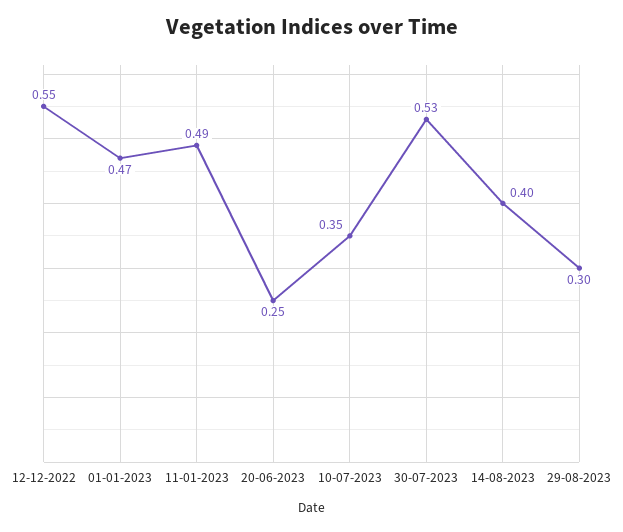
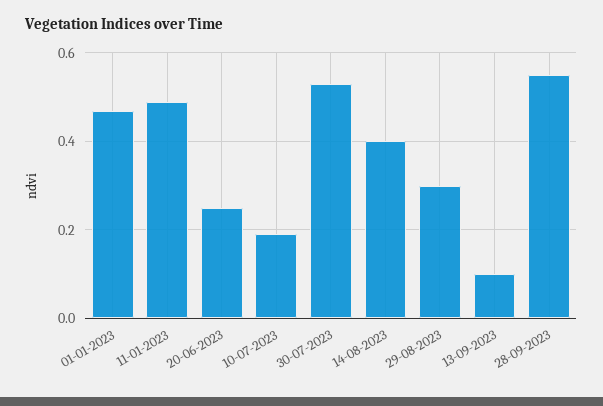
12-12-2022: 0.55 -> none
10-07-2023: 0.35 -> 0.2
13-09-2023: none -> 0.1
28-09-2023: none -> 0.55

